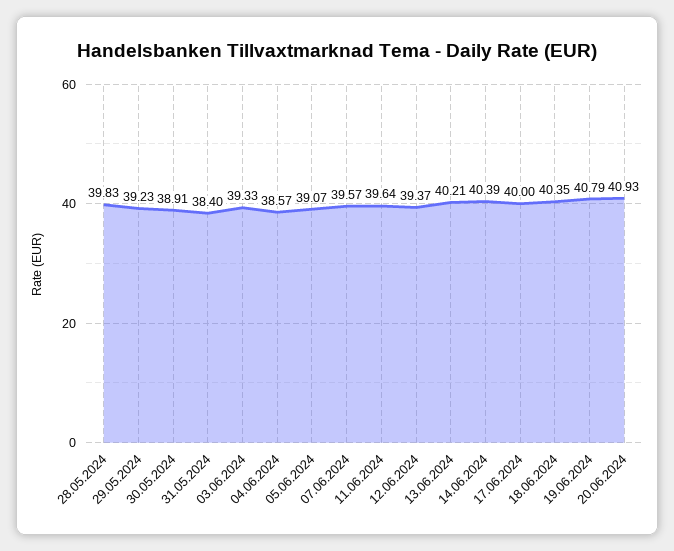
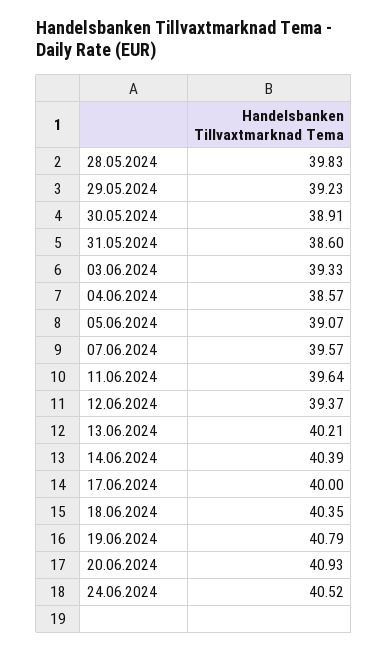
31.05.2024: 38.4 -> 38.6
24.06.2024: none -> 40.52

